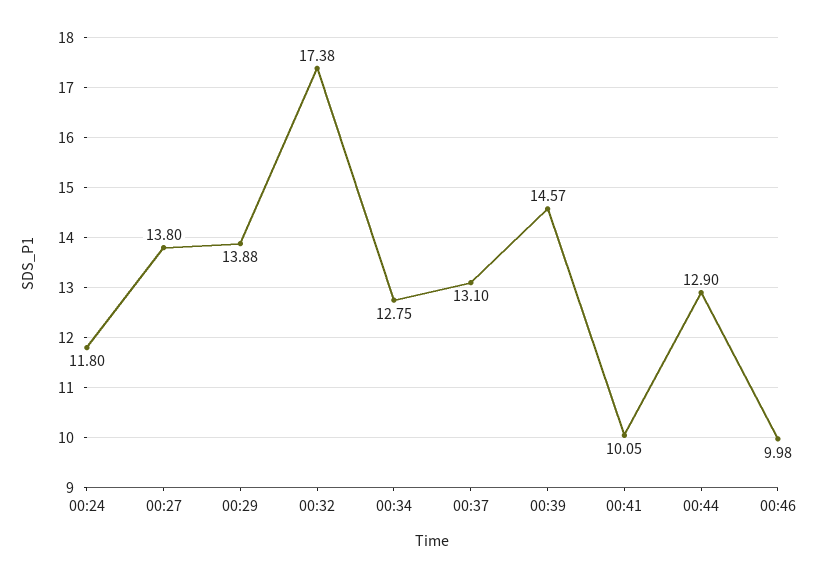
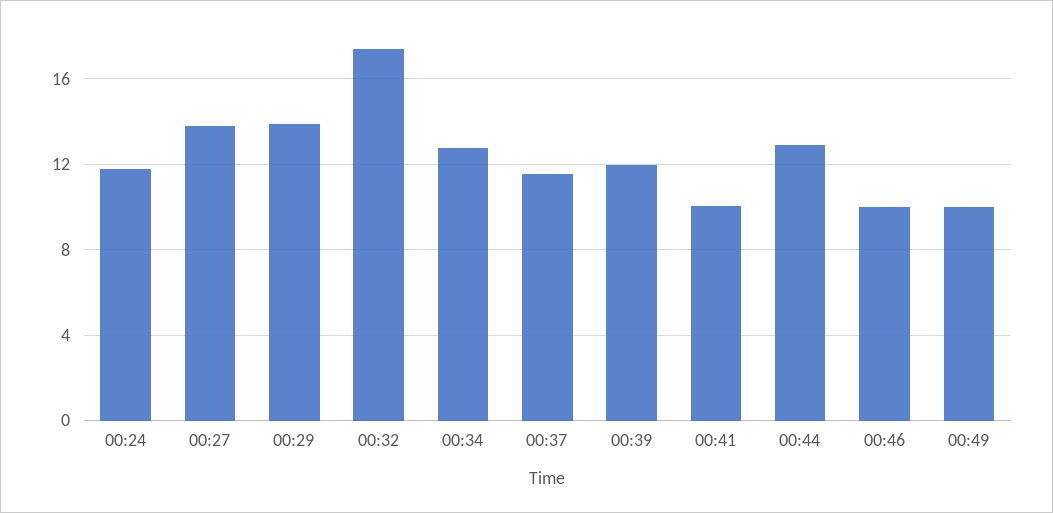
00:37: 13.1 -> 11.5
00:39: 14.57 -> 12
00:49: none -> 10

